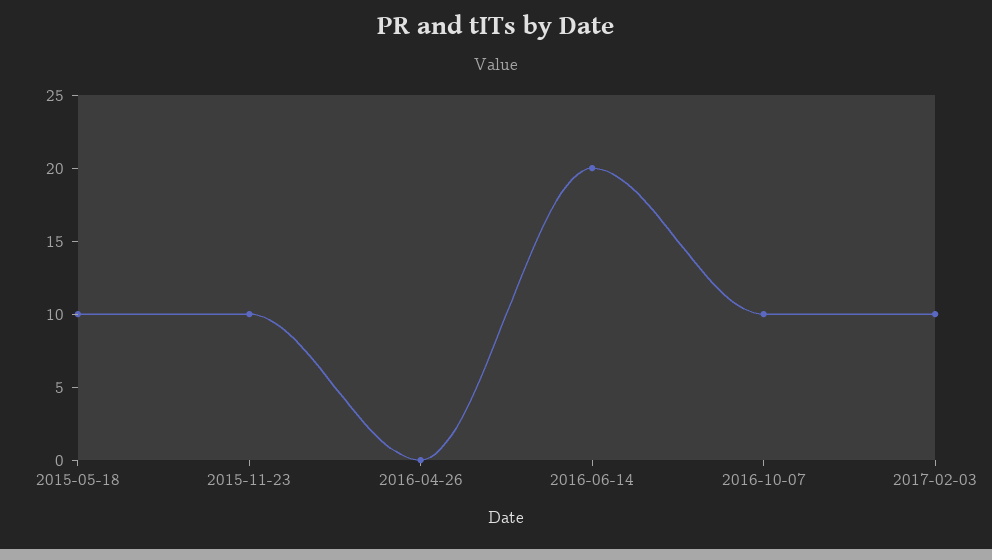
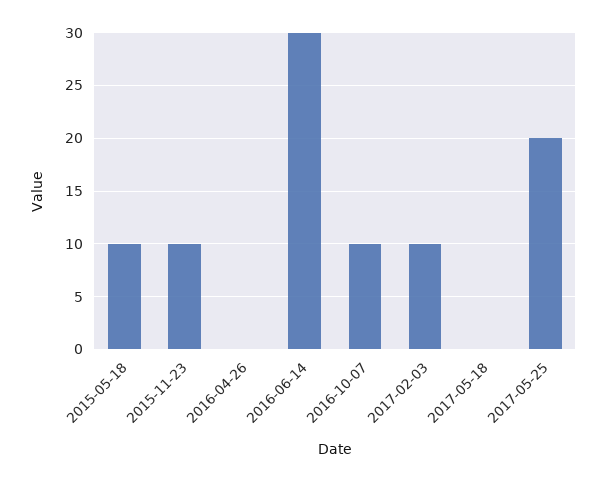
2016-06-14: 20 -> 30
2017-05-18: none -> 0
2017-05-25: none -> 20

